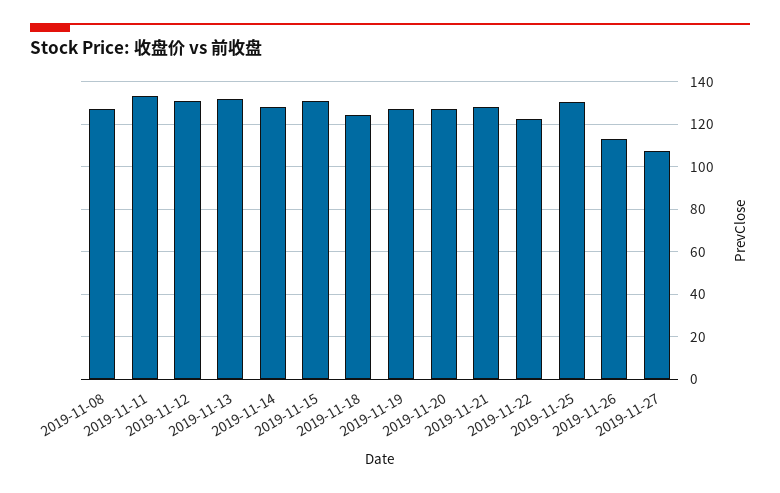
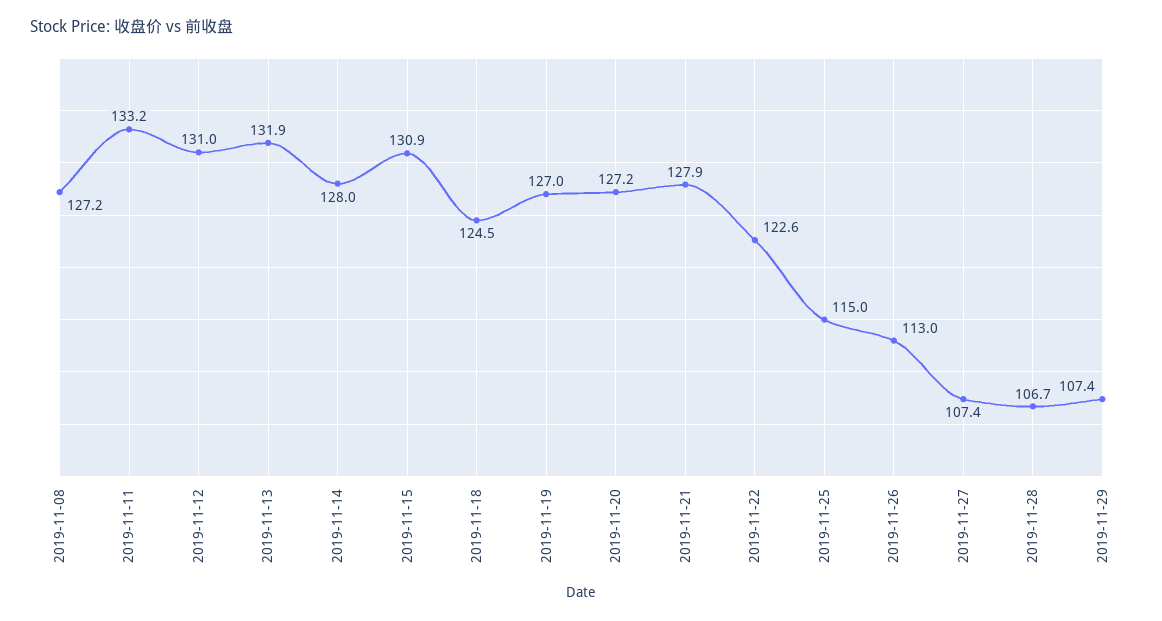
2019-11-25: 130 -> 115
2019-11-28: none -> 106.7
2019-11-29: none -> 107.4

